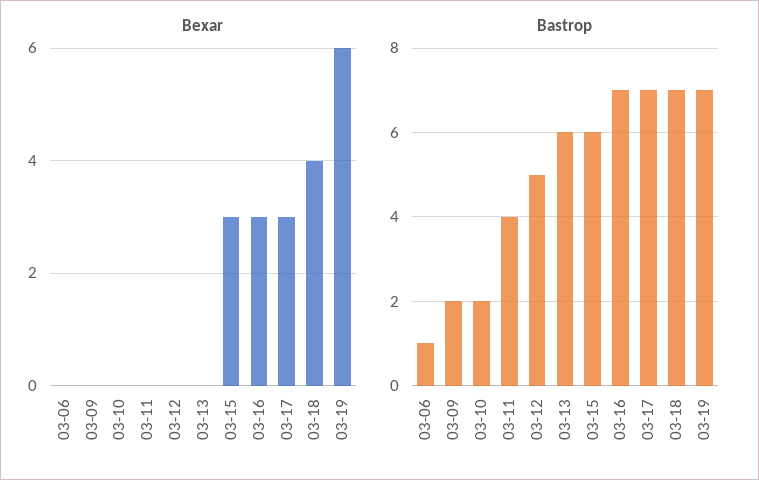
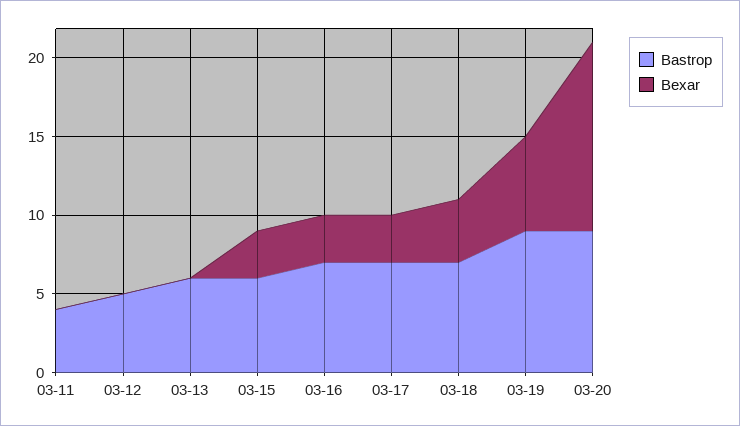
Bexar, 03-06: 0 -> none
Bexar, 03-09: 0 -> none
Bexar, 03-10: 0 -> none
Bastrop, 03-06: 1 -> none
Bastrop, 03-09: 2 -> none
Bastrop, 03-10: 2 -> none
Bastrop, 03-19: 7 -> 9
Bastrop, 03-20: none -> 9
Bexar, 03-20: none -> 12

